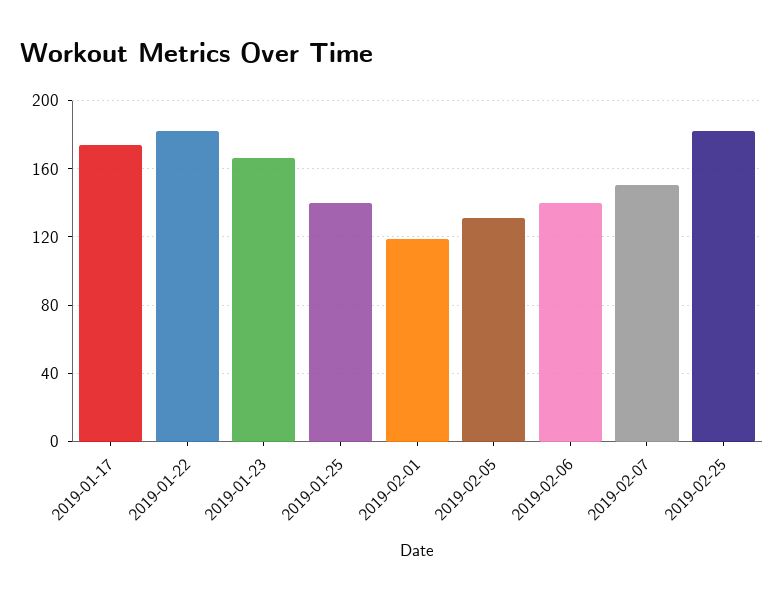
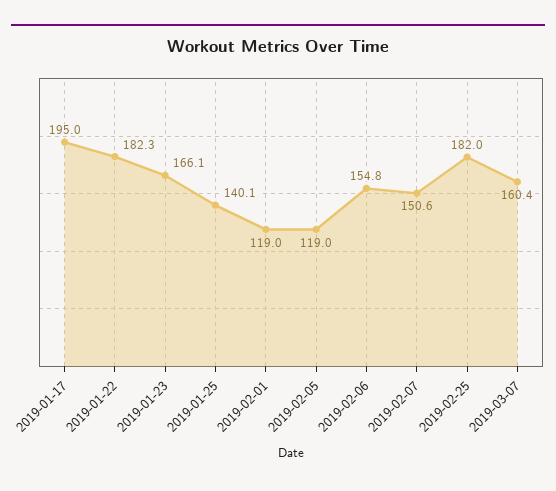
2019-01-17: 175 -> 195
2019-02-05: 130 -> 119
2019-02-06: 140 -> 154.8
2019-03-07: none -> 160.4

